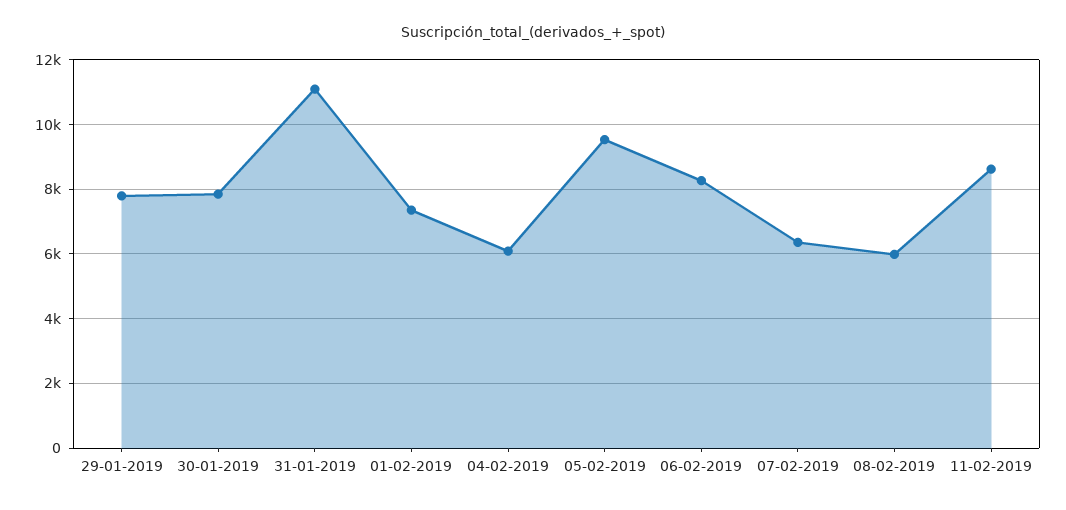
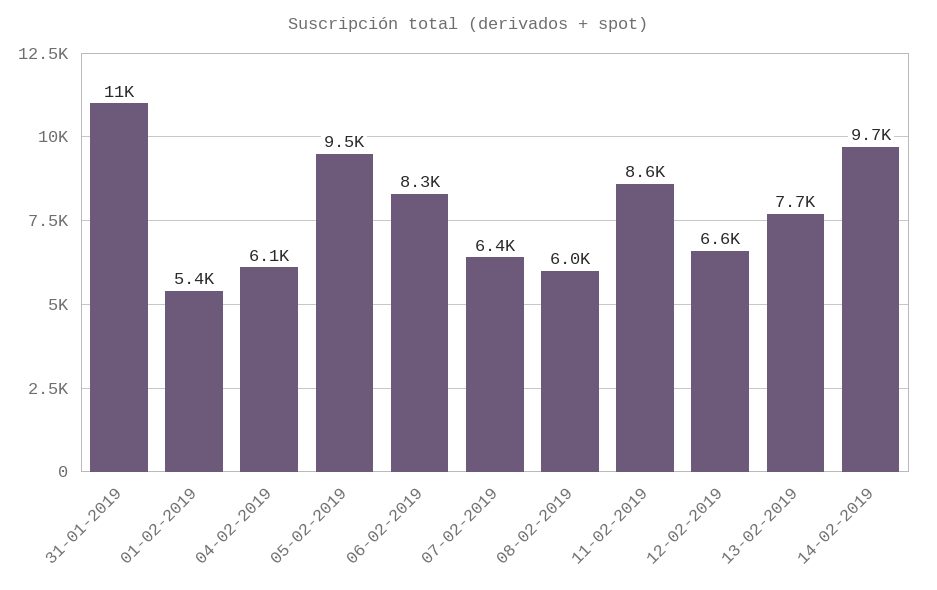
29-01-2019: 7800 -> none
30-01-2019: 7800 -> none
01-02-2019: 7400 -> 5400
12-02-2019: none -> 6600
13-02-2019: none -> 7700
14-02-2019: none -> 9700

